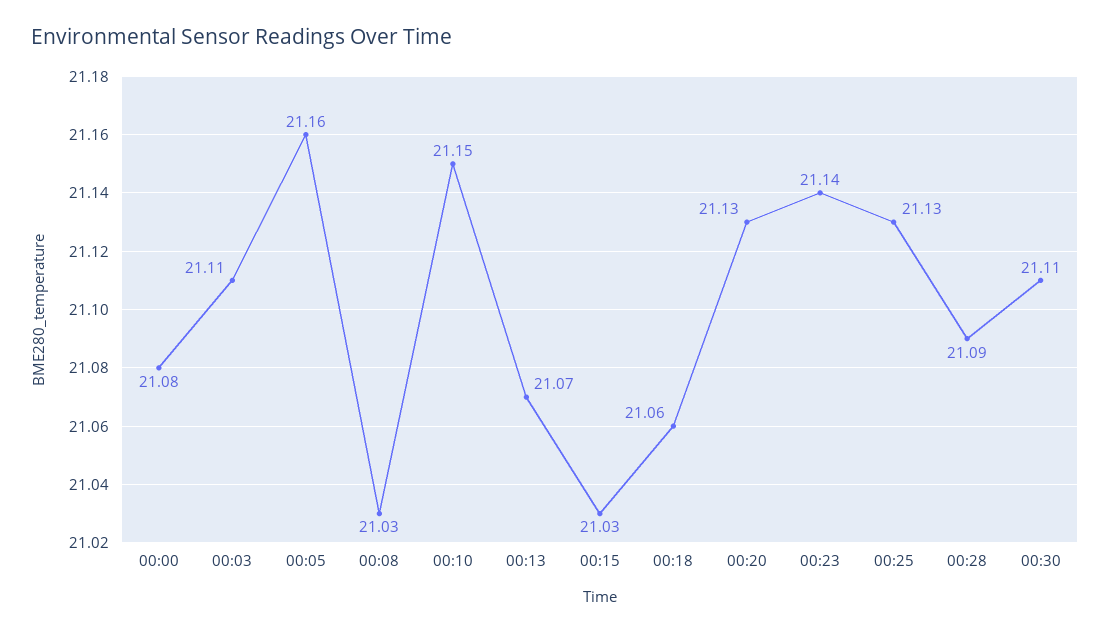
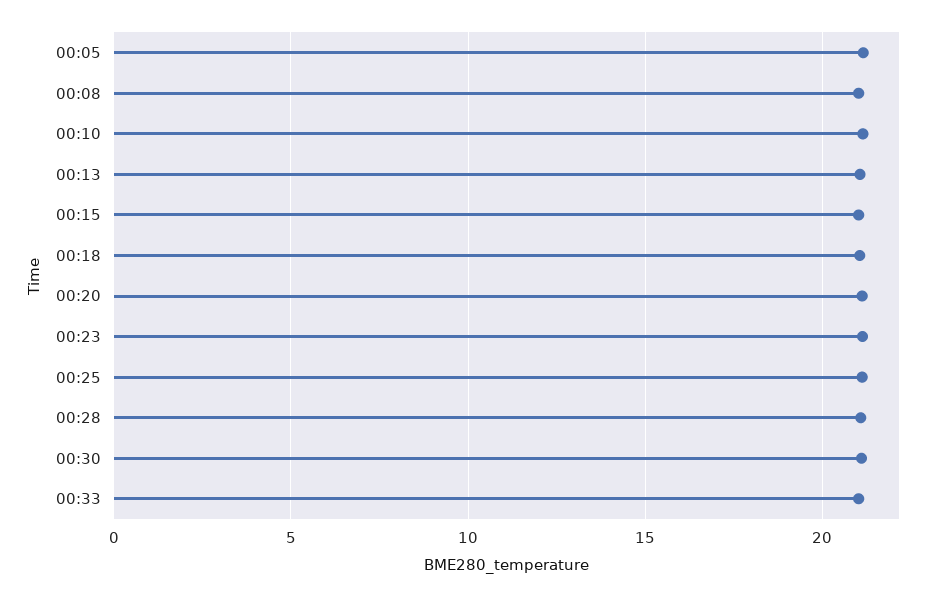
00:00: 21.08 -> none
00:03: 21.11 -> none
00:33: none -> 21

